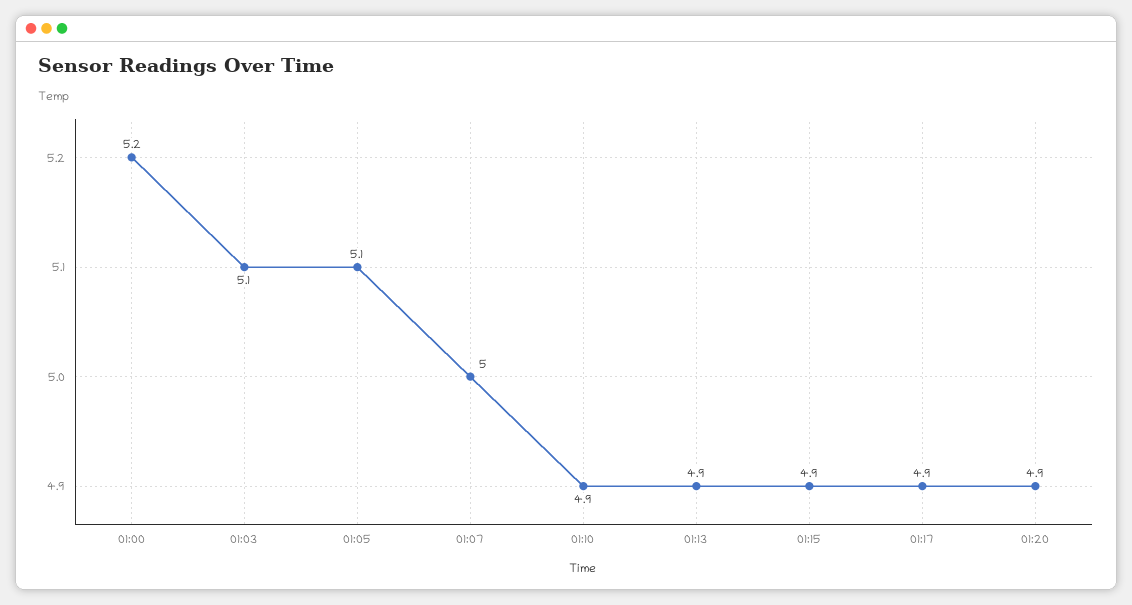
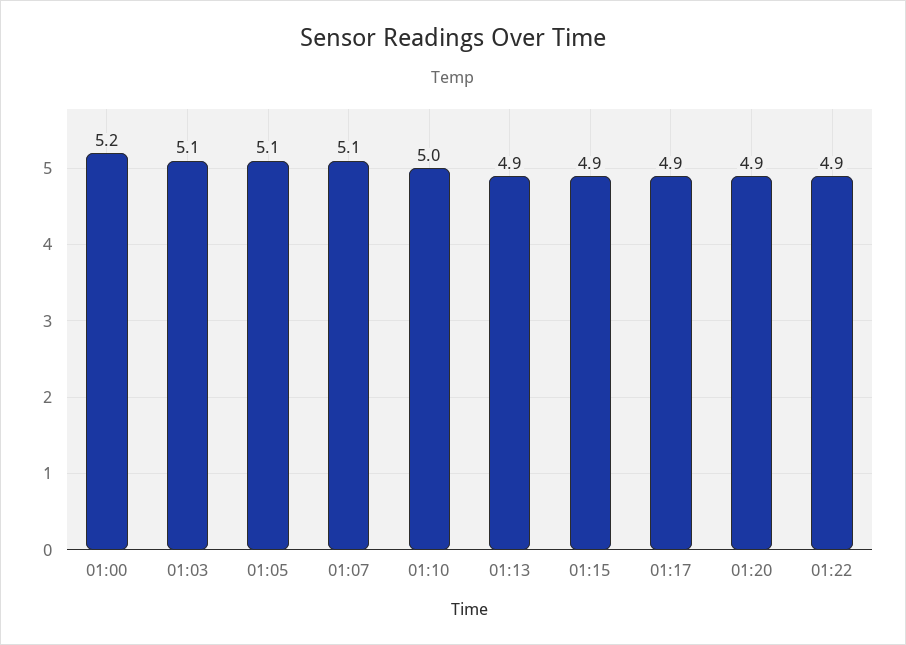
01:07: 5 -> 5.1
01:10: 4.9 -> 5
01:22: none -> 4.9

